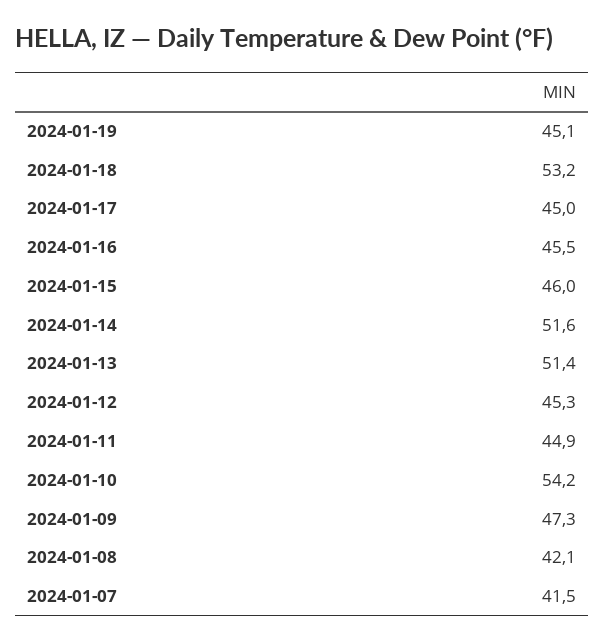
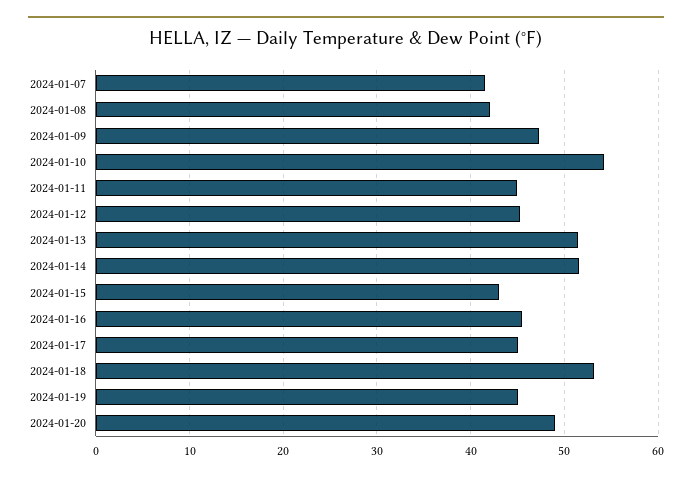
2024-01-15: 46 -> 43
2024-01-20: none -> 49

